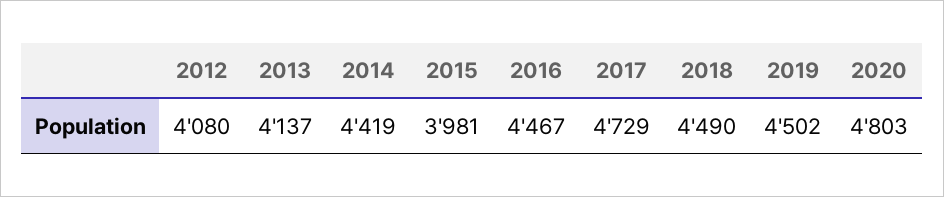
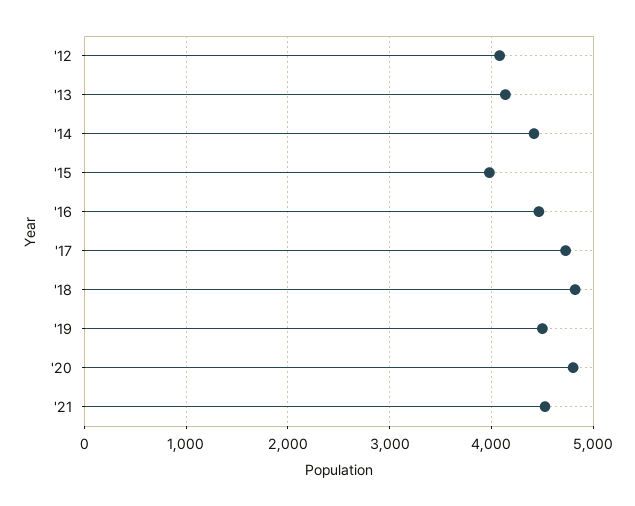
2018: 4490 -> 4800
'21: none -> 4500

